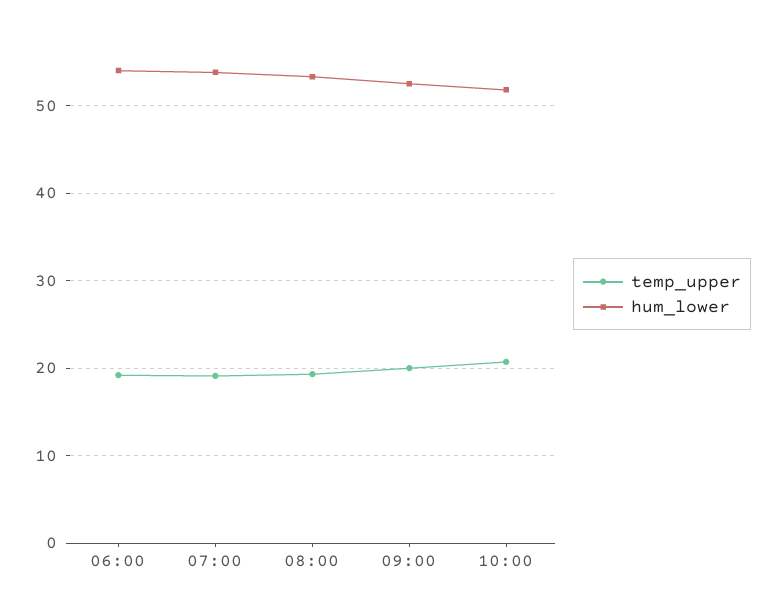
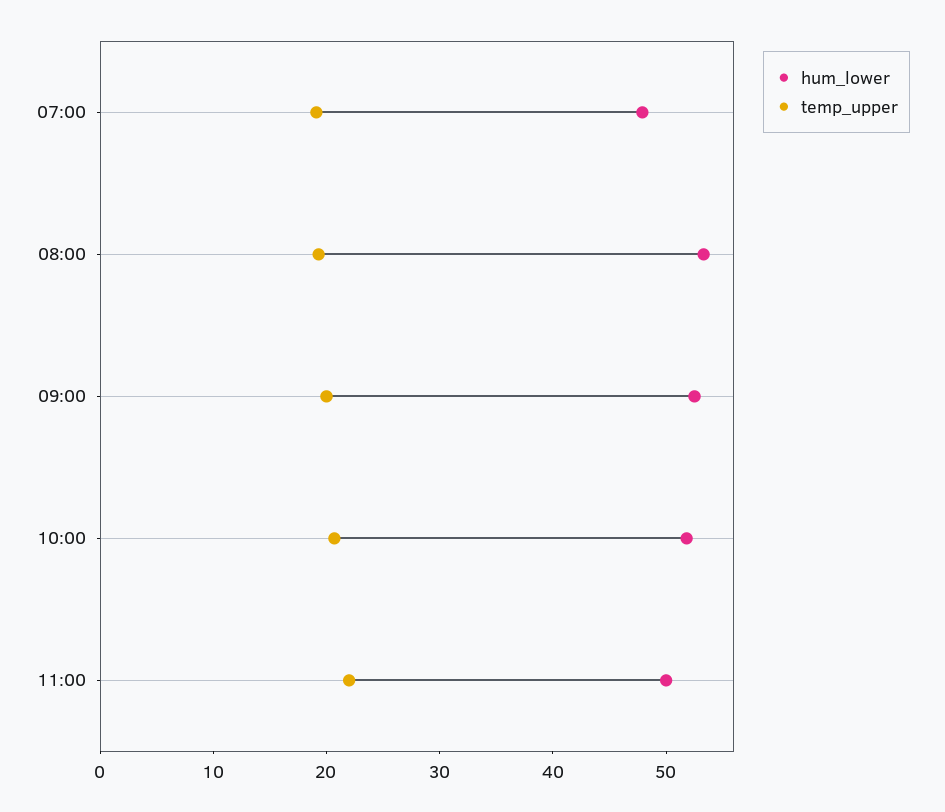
temp_upper, 06:00: 19 -> none
hum_lower, 06:00: 54 -> none
hum_lower, 07:00: 54 -> 48
hum_lower, 11:00: none -> 50
temp_upper, 11:00: none -> 22

